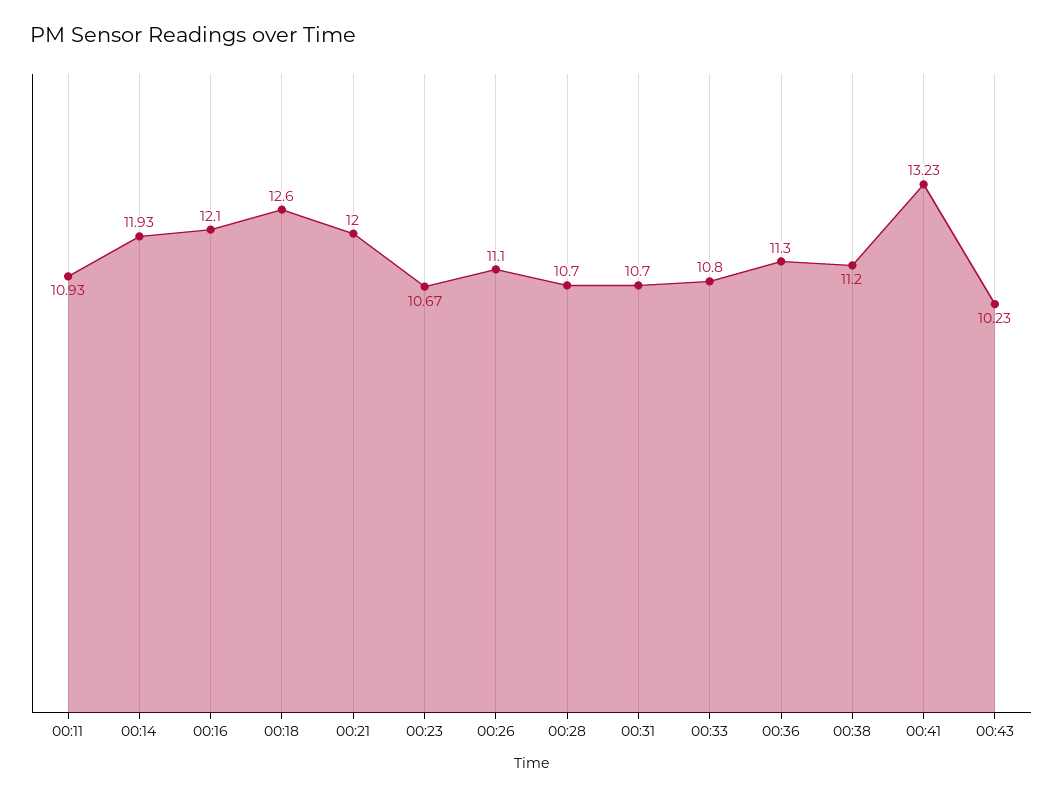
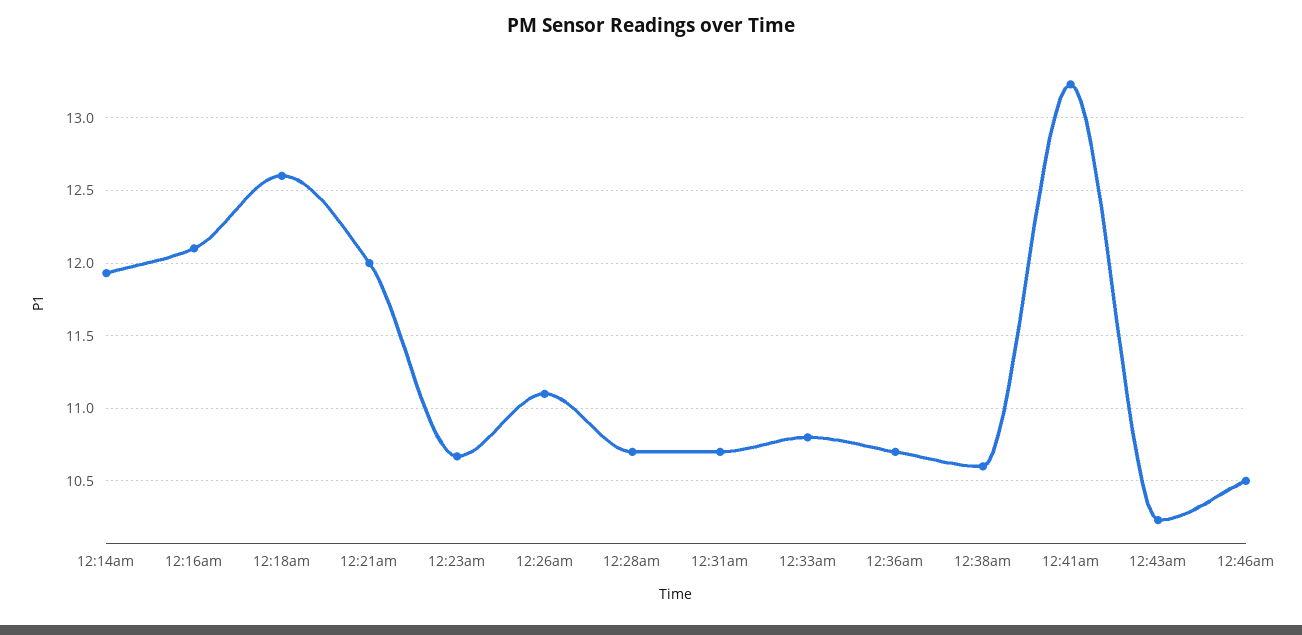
00:11: 10.93 -> none
00:36: 11.3 -> 10.7
00:38: 11.2 -> 10.6
12:46am: none -> 10.5

